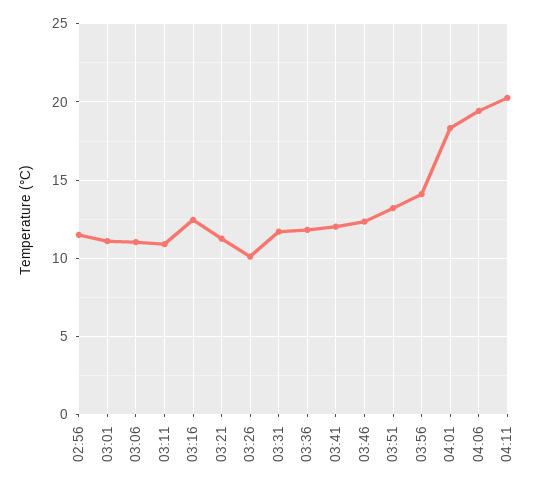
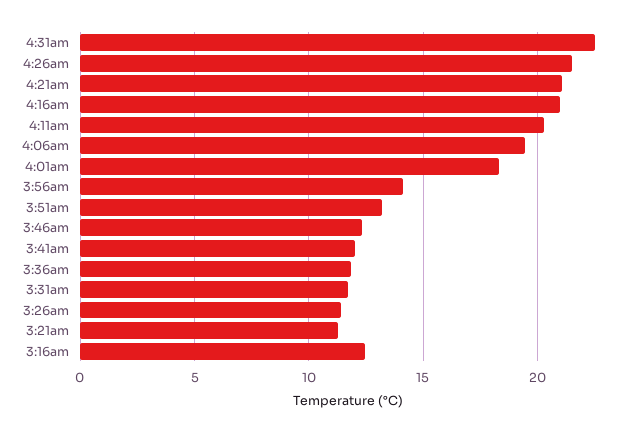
02:56: 11.5 -> none
03:01: 11 -> none
03:06: 11 -> none
03:11: 11 -> none
03:26: 10 -> 11.5
4:31am: none -> 22.5
4:26am: none -> 21.5
4:21am: none -> 21
4:16am: none -> 21

